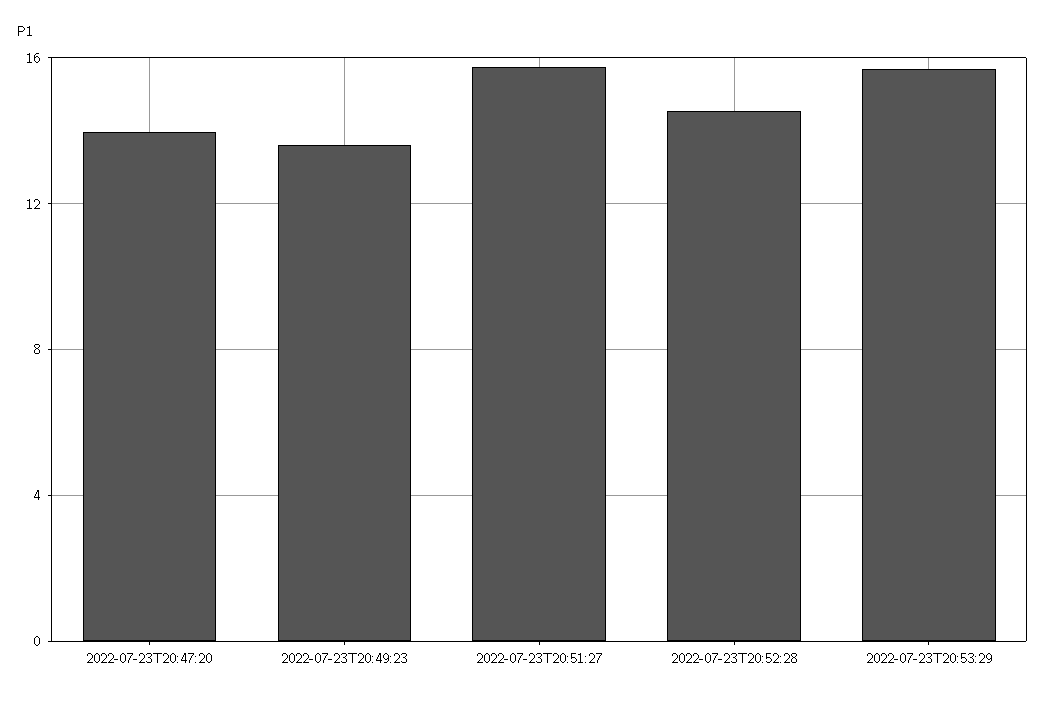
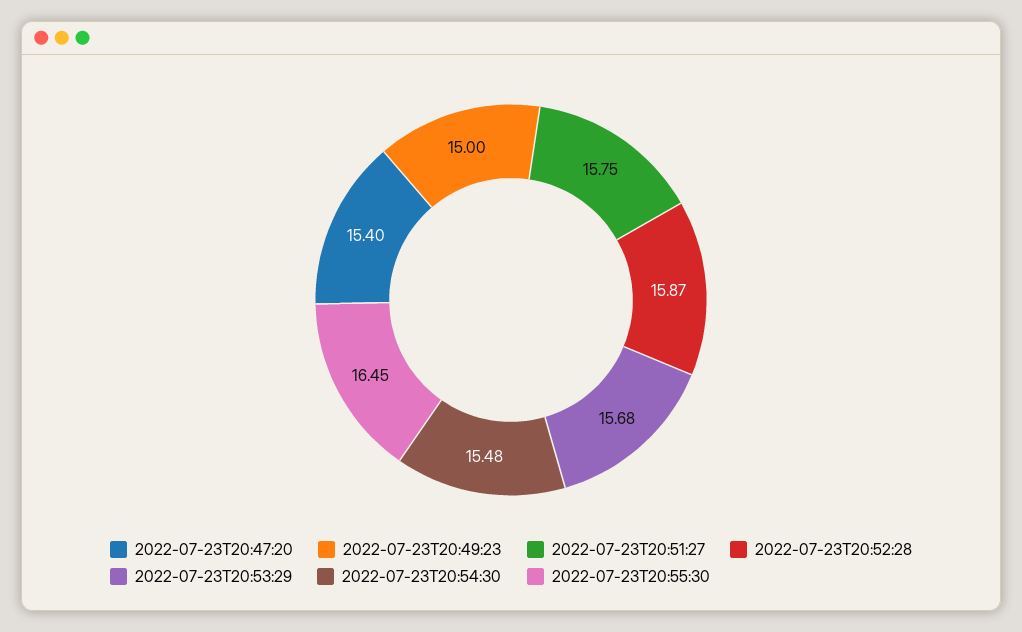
2022-07-23T20:47:20: 14 -> 15.4
2022-07-23T20:49:23: 13.5 -> 15
2022-07-23T20:52:28: 14.5 -> 15.87
2022-07-23T20:54:30: none -> 15.48
2022-07-23T20:55:30: none -> 16.45

